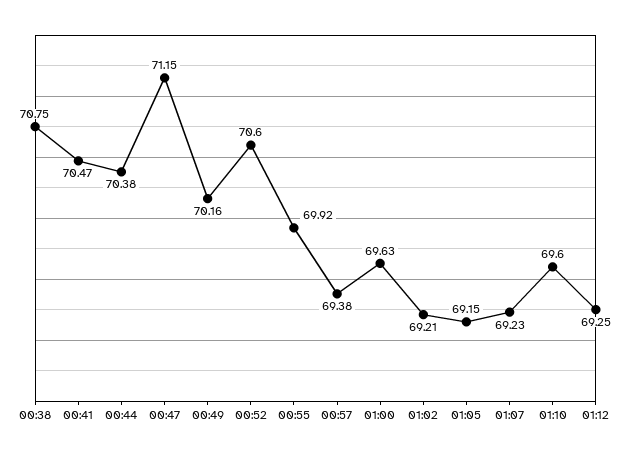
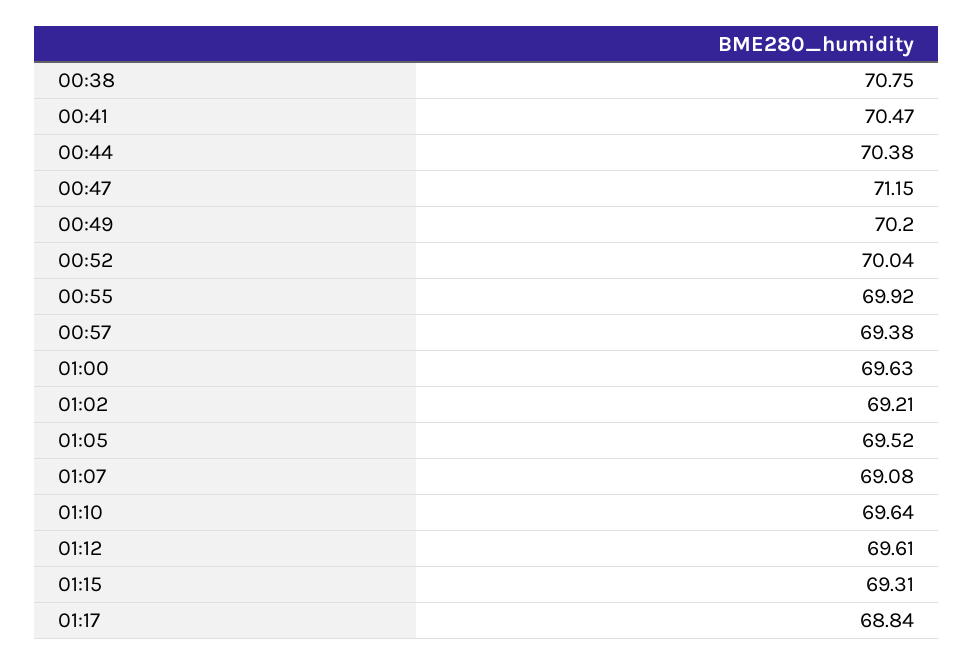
00:49: 70.16 -> 70.2
00:52: 70.6 -> 70.04
01:05: 69.15 -> 69.52
01:07: 69.23 -> 69.08
01:10: 69.6 -> 69.64
01:12: 69.25 -> 69.61
01:15: none -> 69.31
01:17: none -> 68.84

